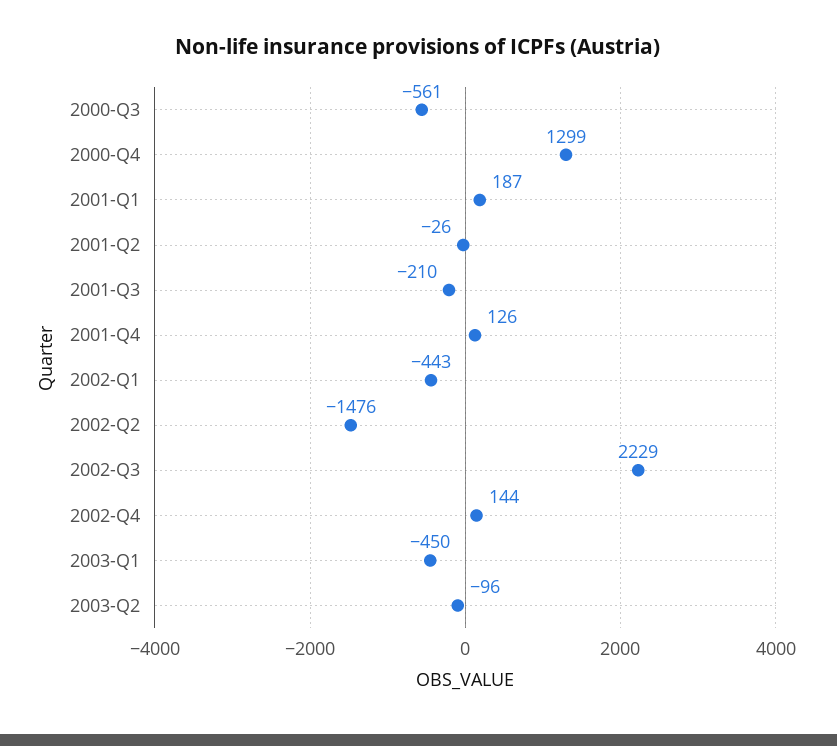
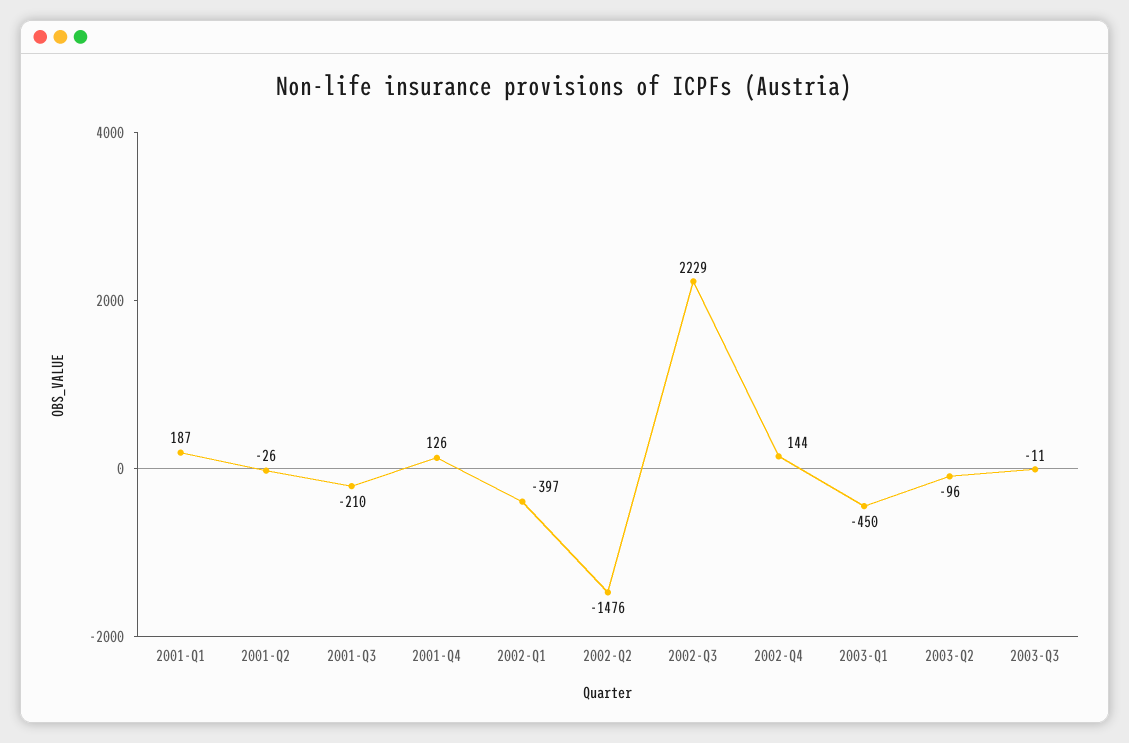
2000-Q3: -561 -> none
2000-Q4: 1299 -> none
2002-Q1: -443 -> -397
2003-Q3: none -> -11

